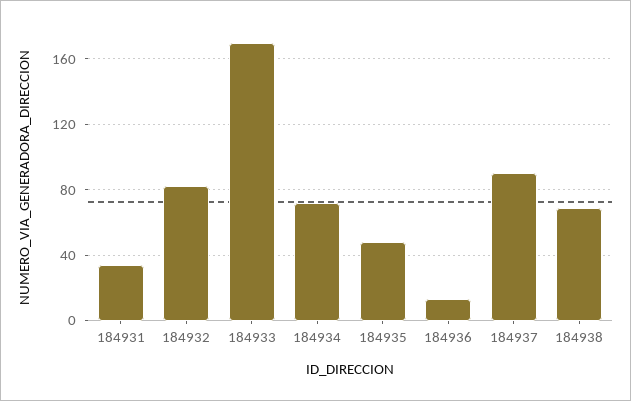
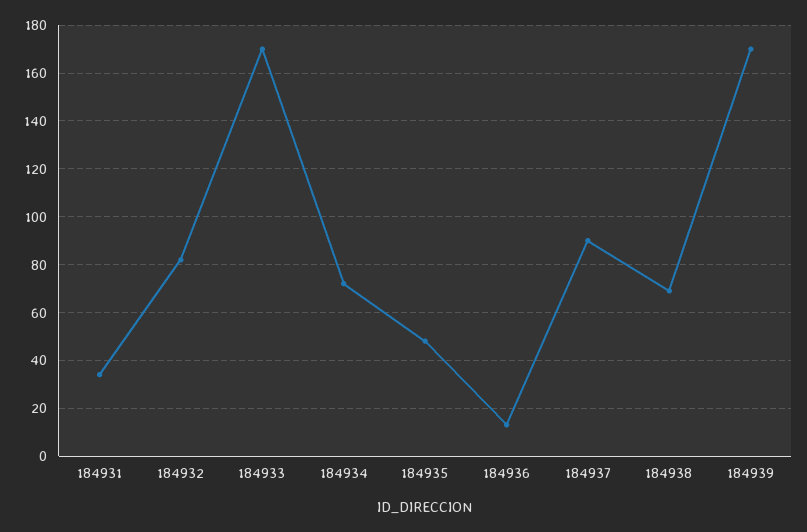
184939: none -> 170

